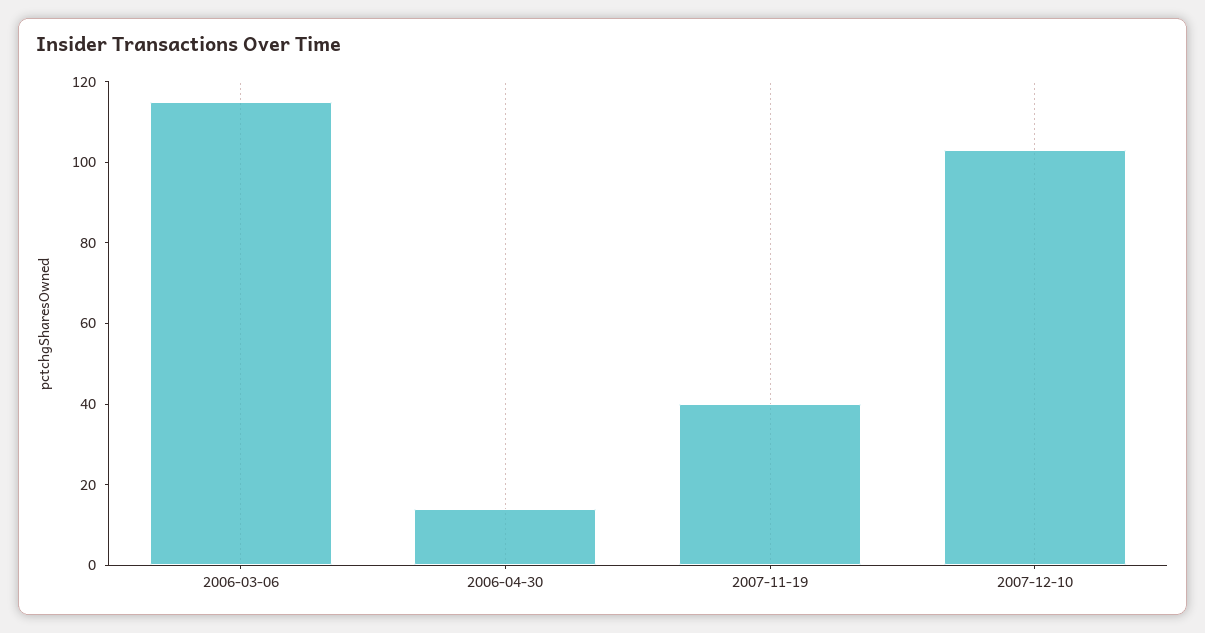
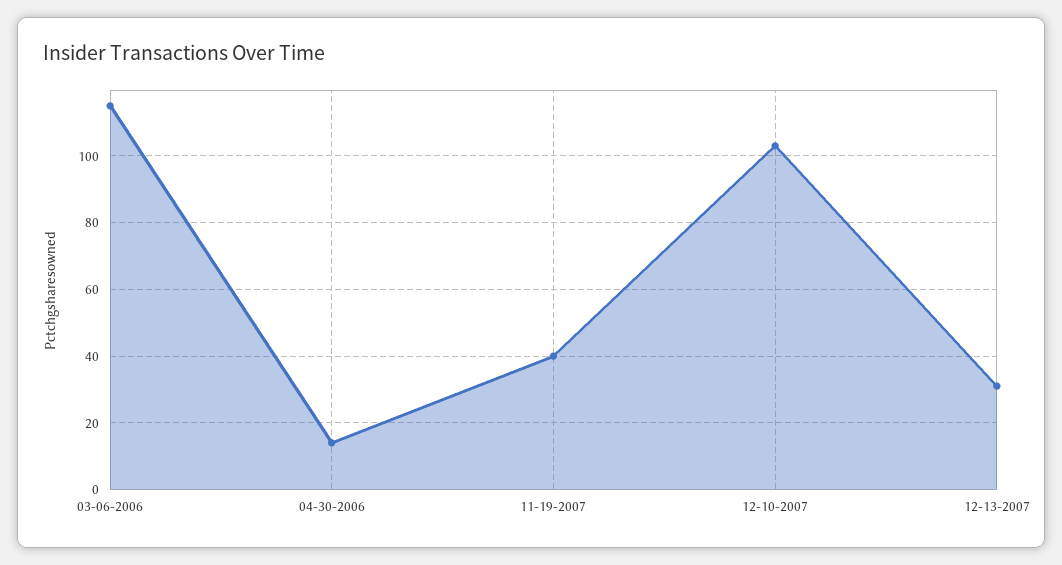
12-13-2007: none -> 30

